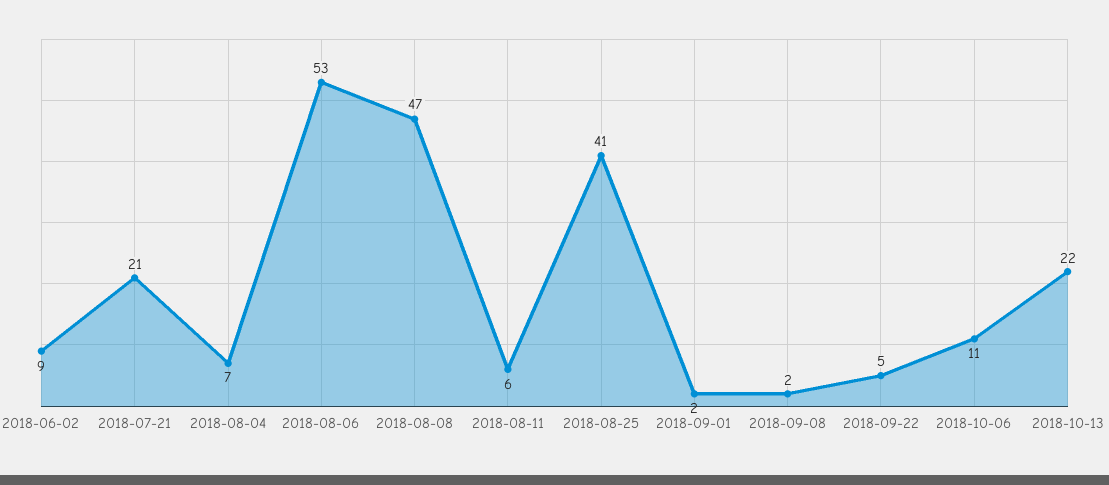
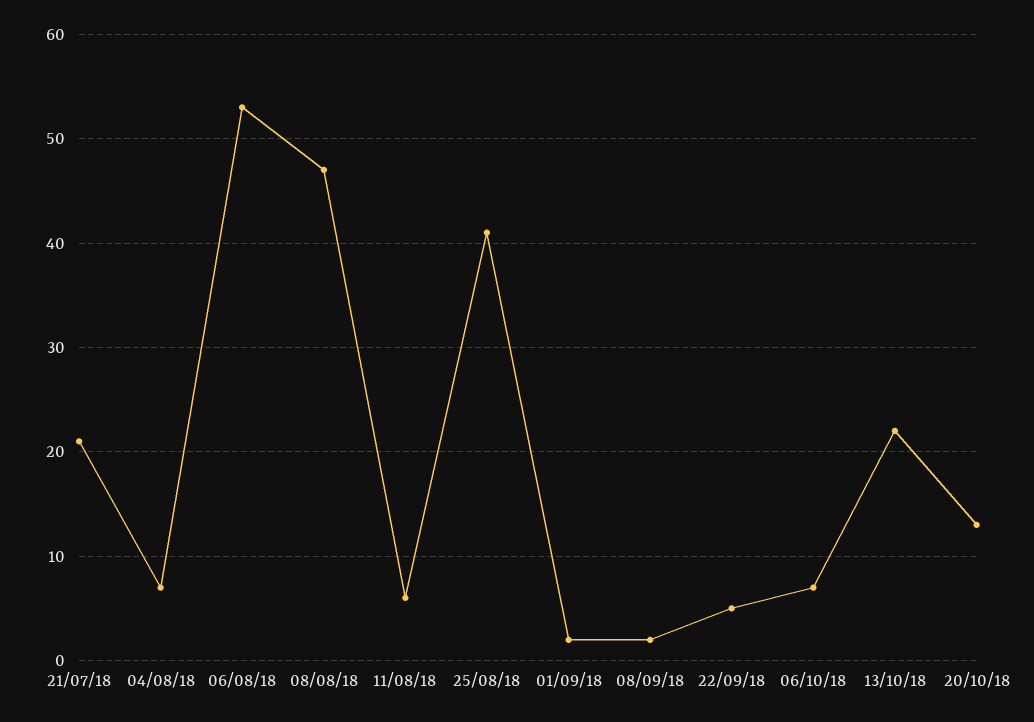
2018-06-02: 9 -> none
2018-10-06: 11 -> 7
20/10/18: none -> 13

